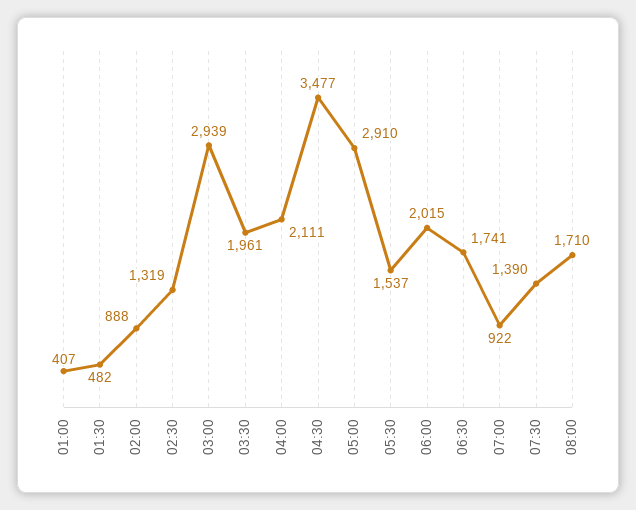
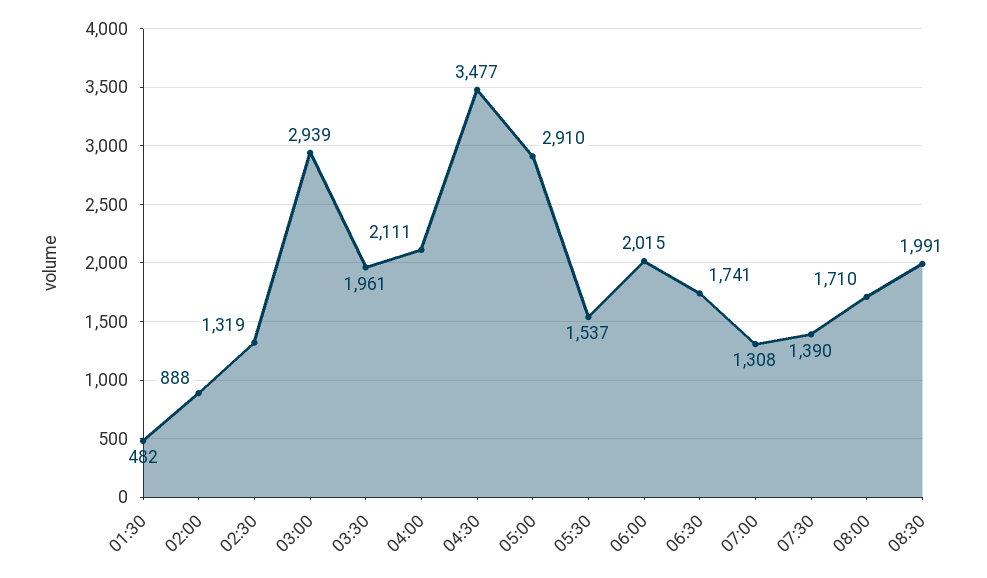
01:00: 407 -> none
07:00: 922 -> 1308
08:30: none -> 1991

